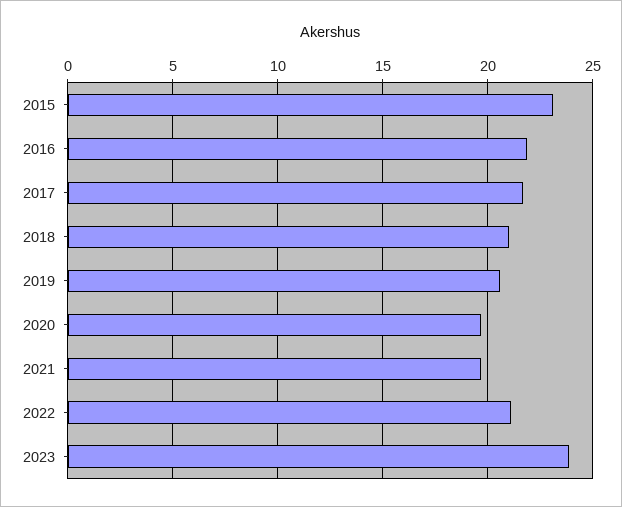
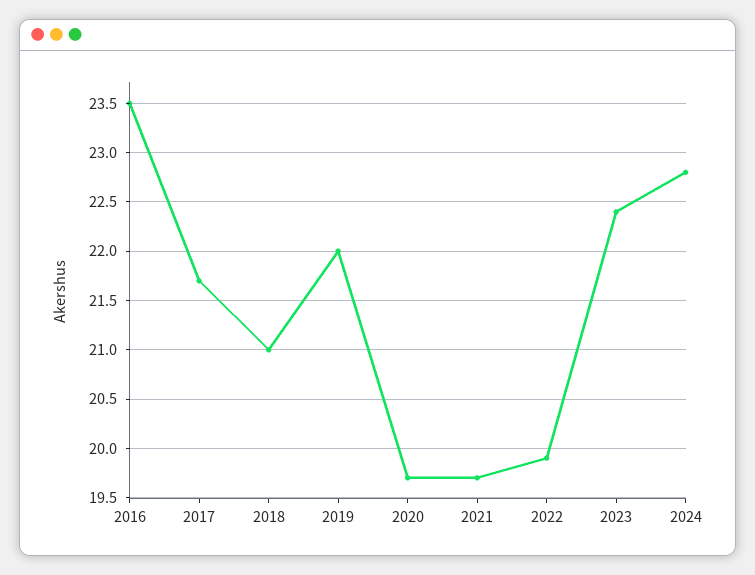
2015: 23 -> none
2016: 22 -> 23.5
2019: 20.5 -> 22
2022: 21 -> 19.9
2023: 24 -> 22.4
2024: none -> 22.8

